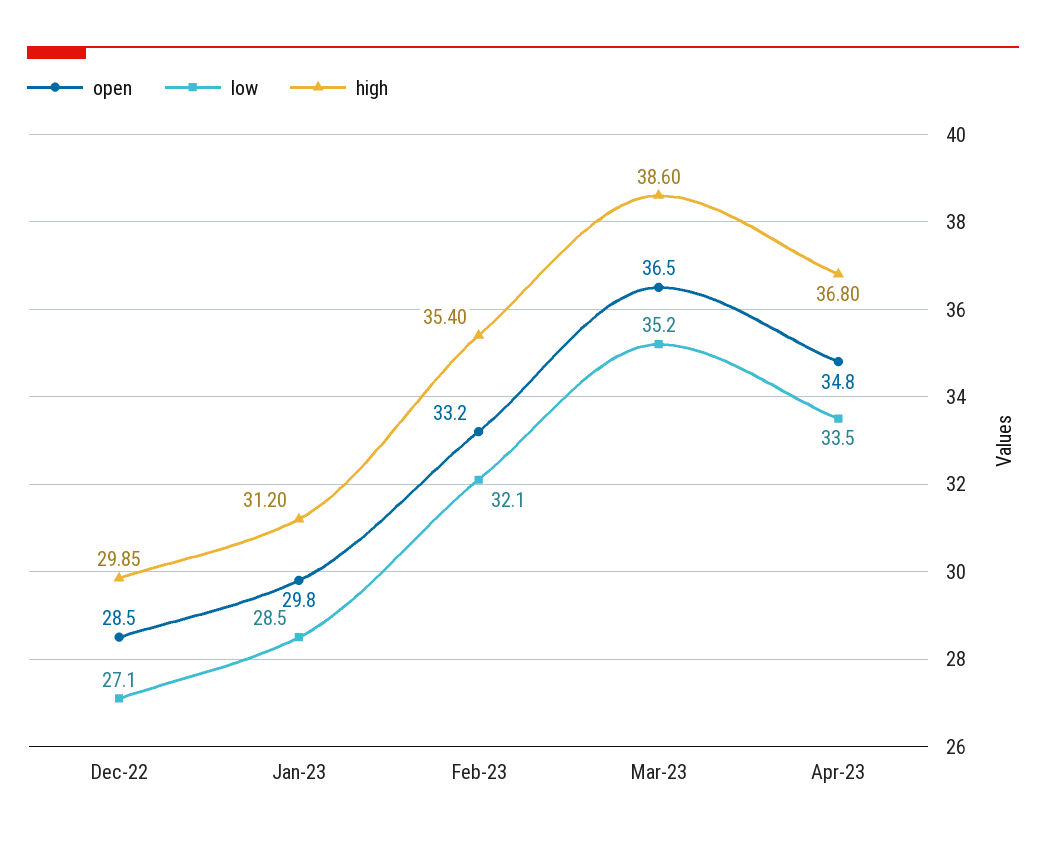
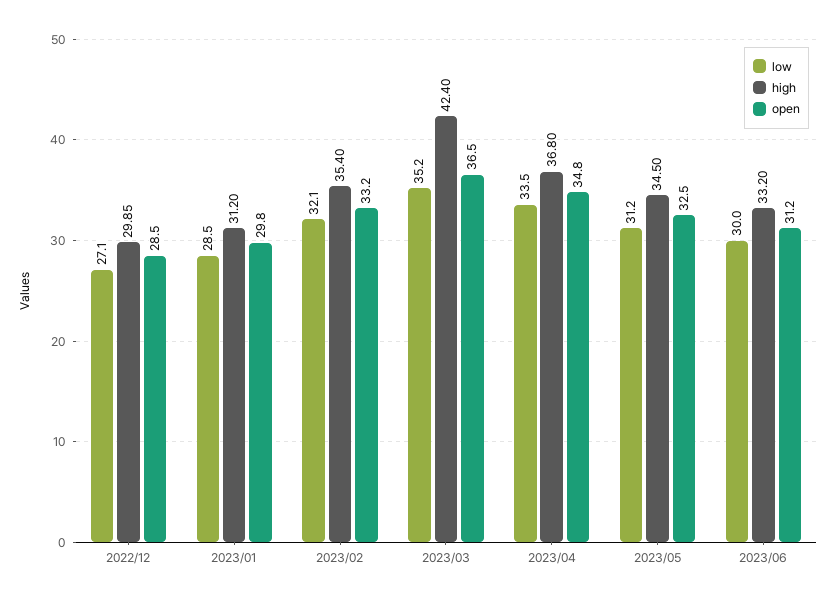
high, Mar-23: 38.6 -> 42.4
low, 2023/05: none -> 31.2
high, 2023/05: none -> 34.5
open, 2023/05: none -> 32.5
low, 2023/06: none -> 30
high, 2023/06: none -> 33.2
open, 2023/06: none -> 31.2

